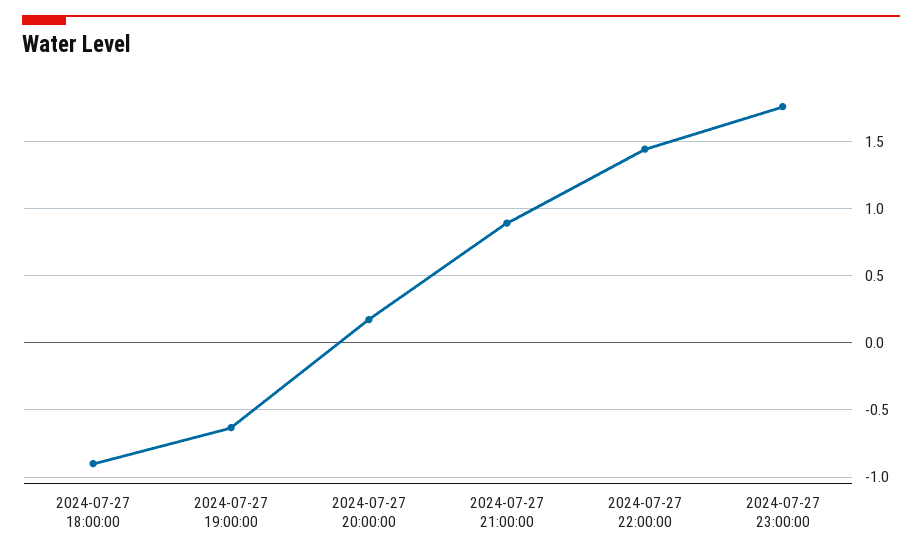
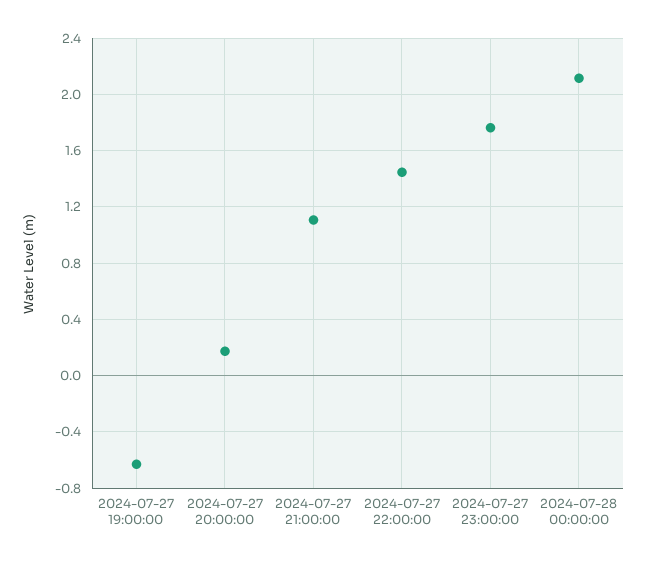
2024-07-27 18:00:00: -0.9 -> none
2024-07-27 21:00:00: 0.9 -> 1.1
2024-07-28 00:00:00: none -> 2.1

